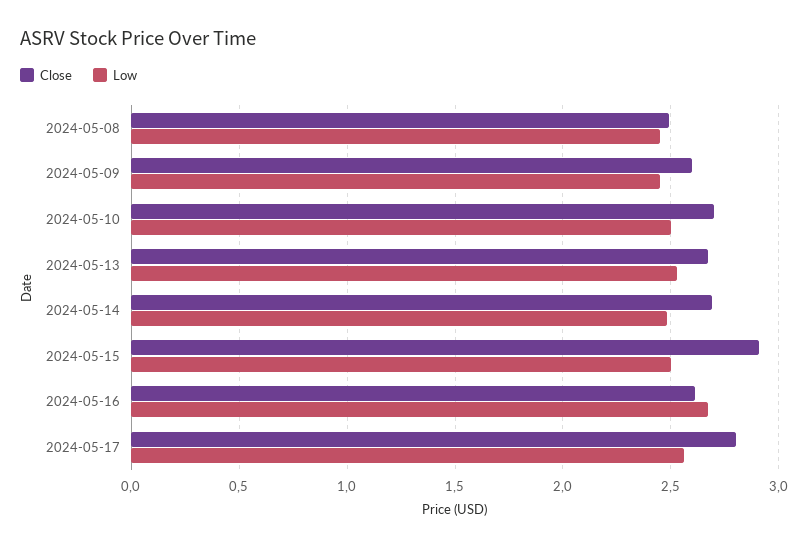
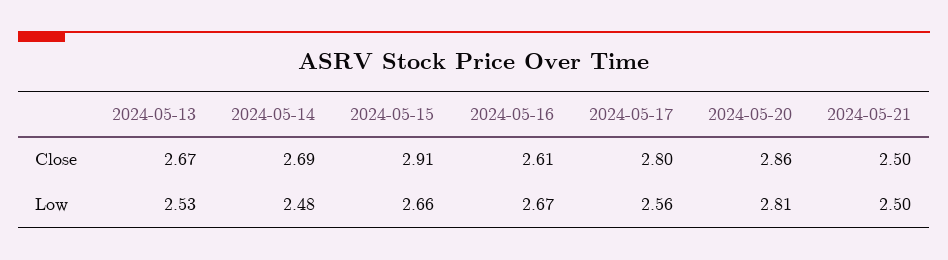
Close, 2024-05-08: 2.5 -> none
Low, 2024-05-08: 2.45 -> none
Close, 2024-05-09: 2.6 -> none
Low, 2024-05-09: 2.45 -> none
Close, 2024-05-10: 2.7 -> none
Low, 2024-05-10: 2.5 -> none
Low, 2024-05-15: 2.5 -> 2.66
Close, 2024-05-20: none -> 2.86
Close, 2024-05-21: none -> 2.5
Low, 2024-05-20: none -> 2.81
Low, 2024-05-21: none -> 2.5

